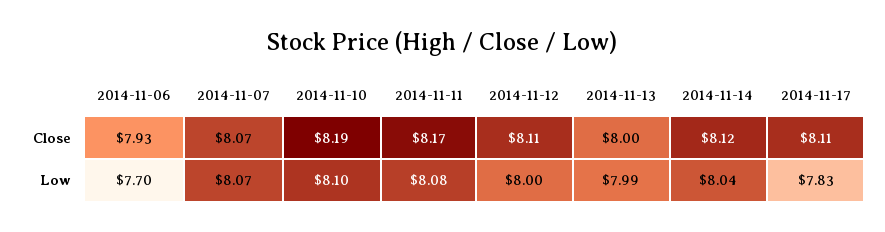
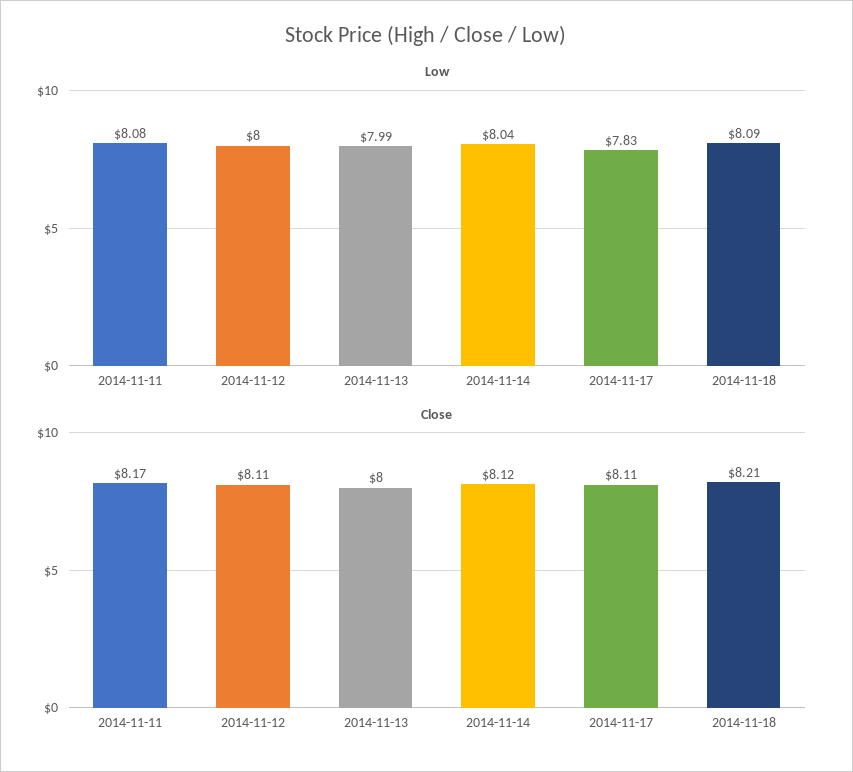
Close, 2014-11-06: 7.93 -> none
Close, 2014-11-07: 8.07 -> none
Close, 2014-11-10: 8.19 -> none
Low, 2014-11-06: 7.7 -> none
Low, 2014-11-07: 8.07 -> none
Low, 2014-11-10: 8.1 -> none
Low, 2014-11-18: none -> 8.09
Close, 2014-11-18: none -> 8.21

